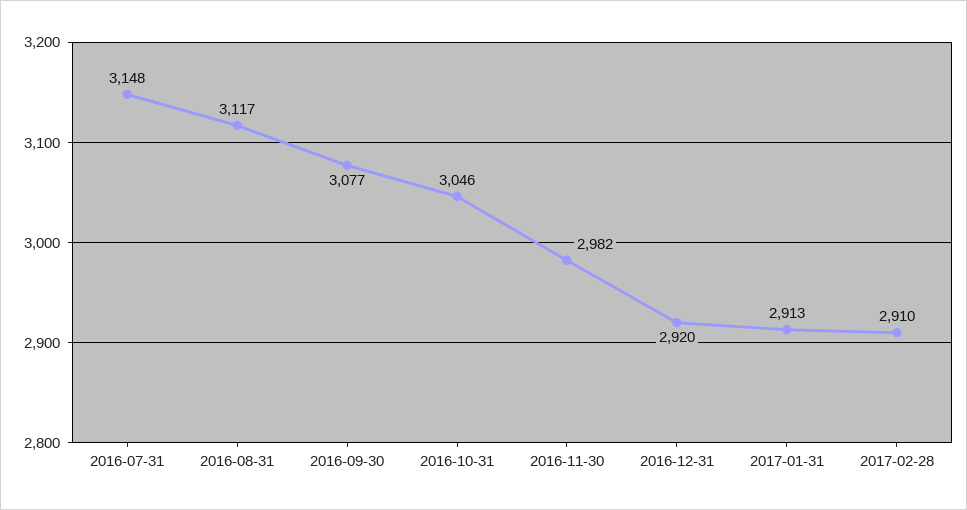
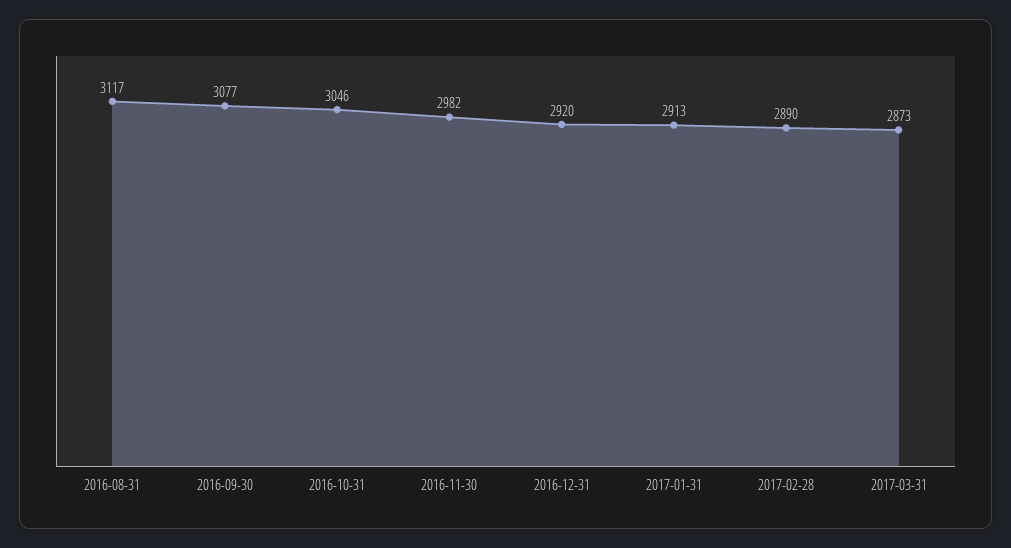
2016-07-31: 3148 -> none
2017-02-28: 2910 -> 2890
2017-03-31: none -> 2873

